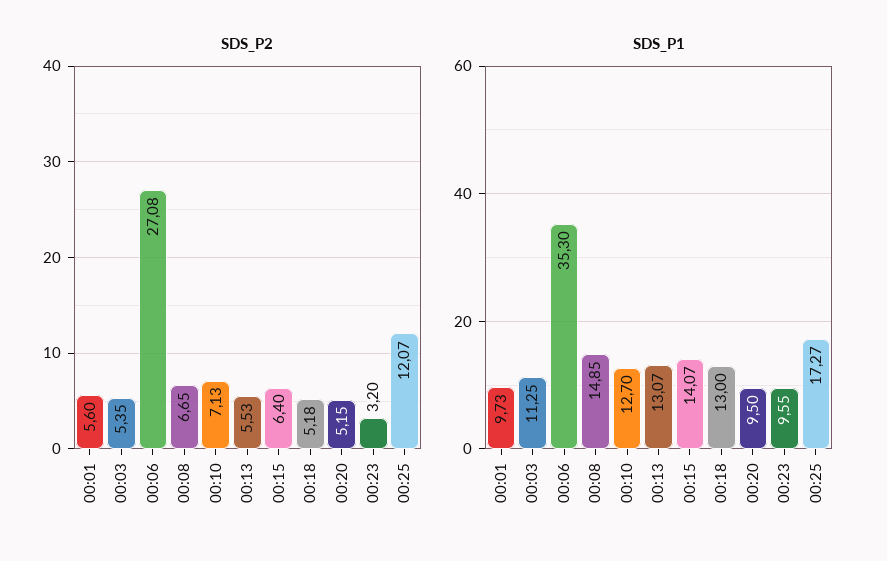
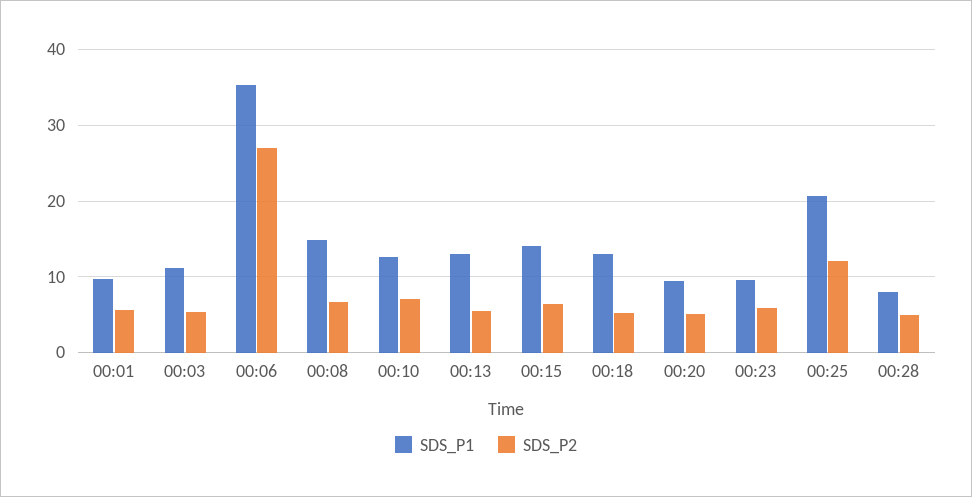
SDS_P2, 00:23: 3.2 -> 6
SDS_P1, 00:25: 17.27 -> 21
SDS_P1, 00:28: none -> 8
SDS_P2, 00:28: none -> 5

